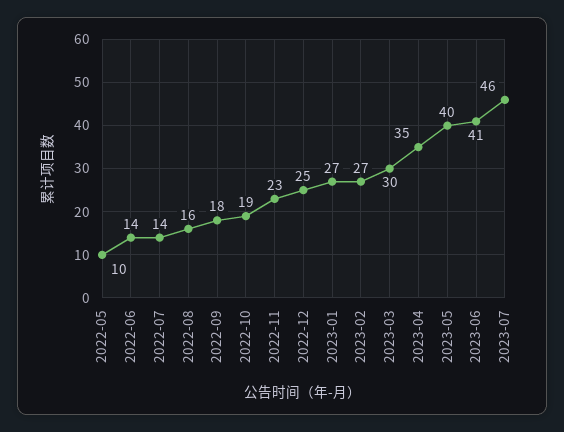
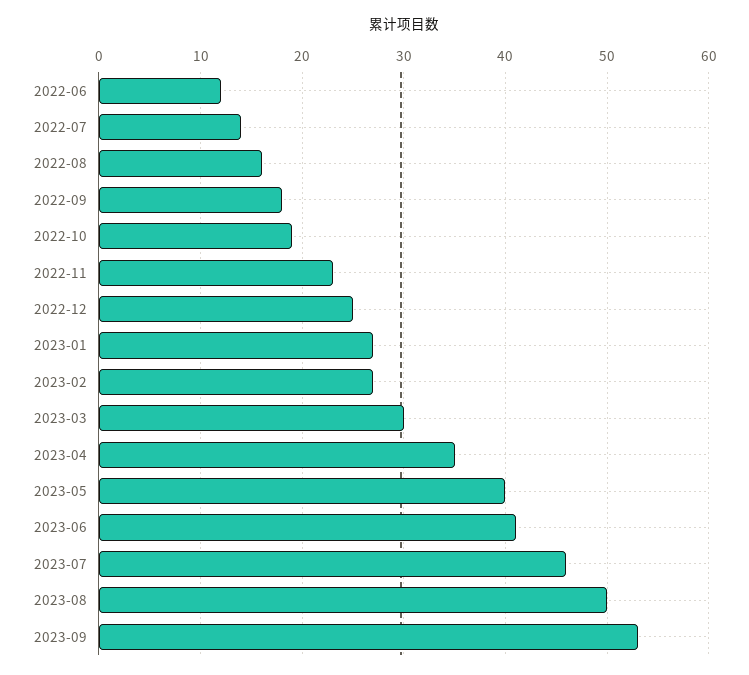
2022-05: 10 -> none
2022-06: 14 -> 12
2023-08: none -> 50
2023-09: none -> 53

